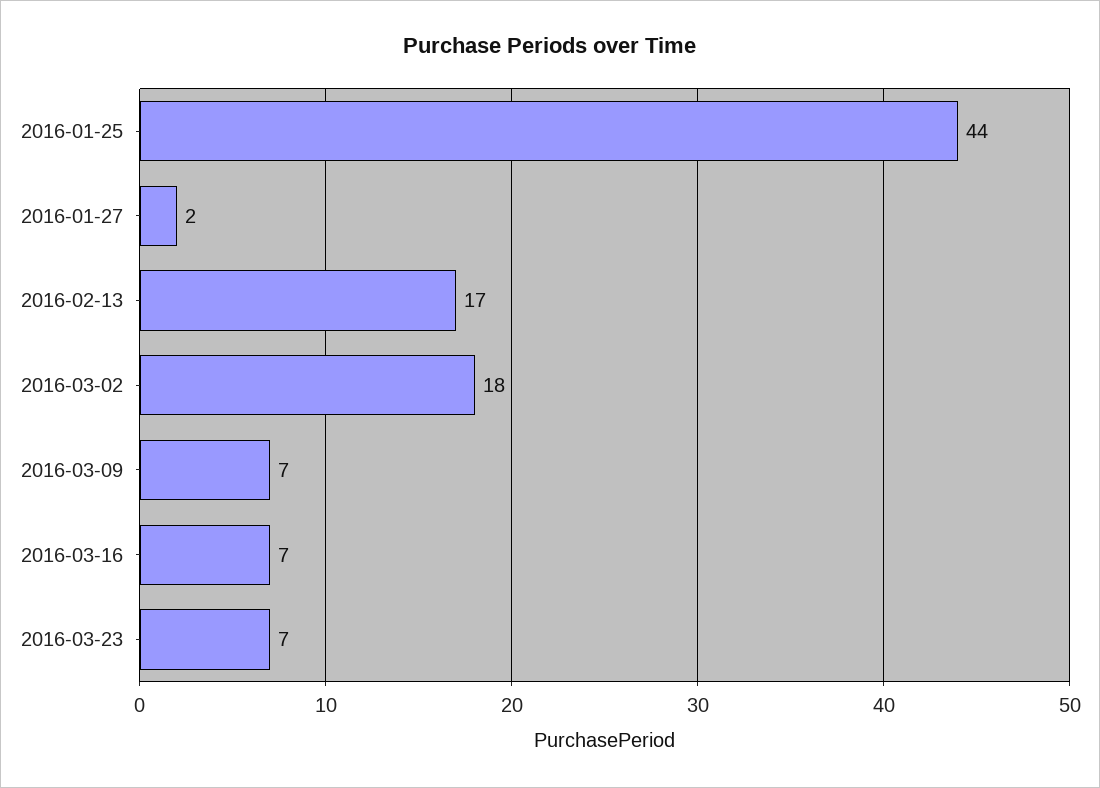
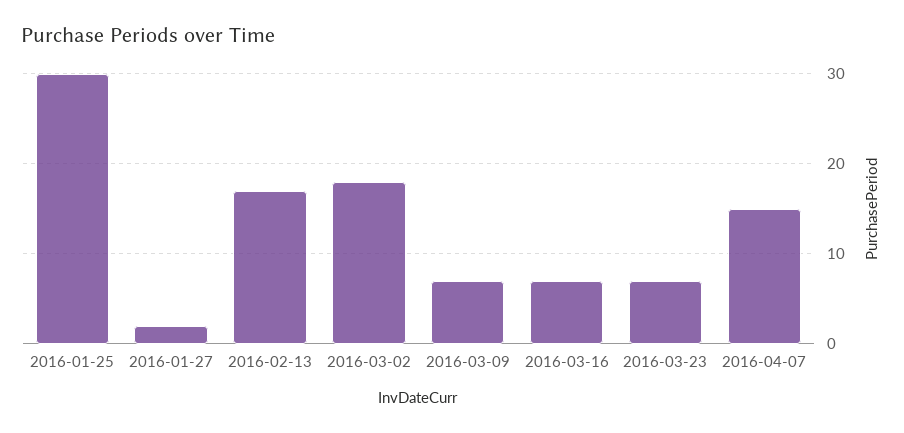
2016-01-25: 44 -> 30
2016-04-07: none -> 15

